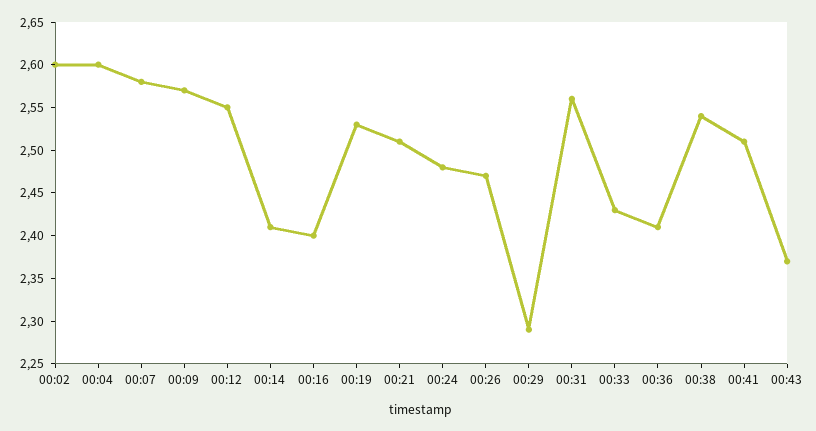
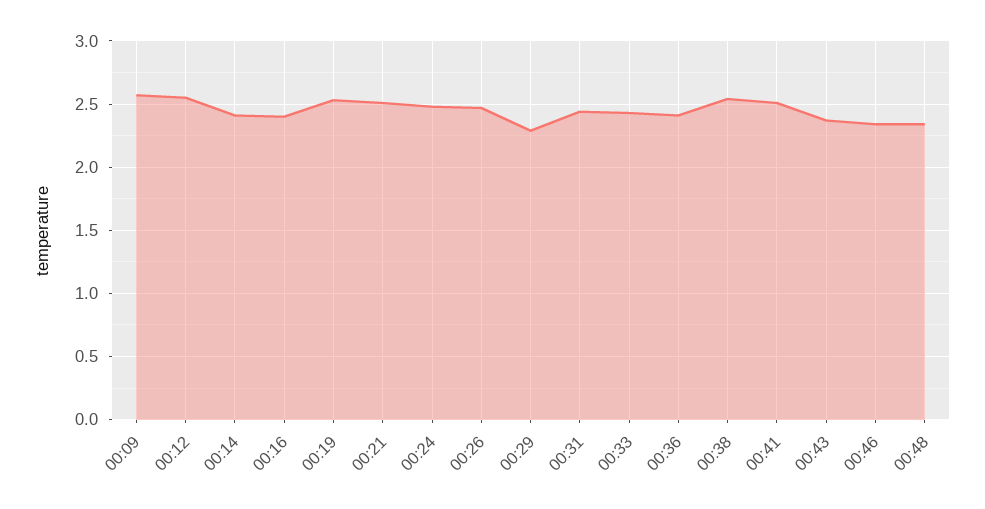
00:02: 2.6 -> none
00:04: 2.6 -> none
00:07: 2.58 -> none
00:31: 2.56 -> 2.45
00:46: none -> 2.35
00:48: none -> 2.35

